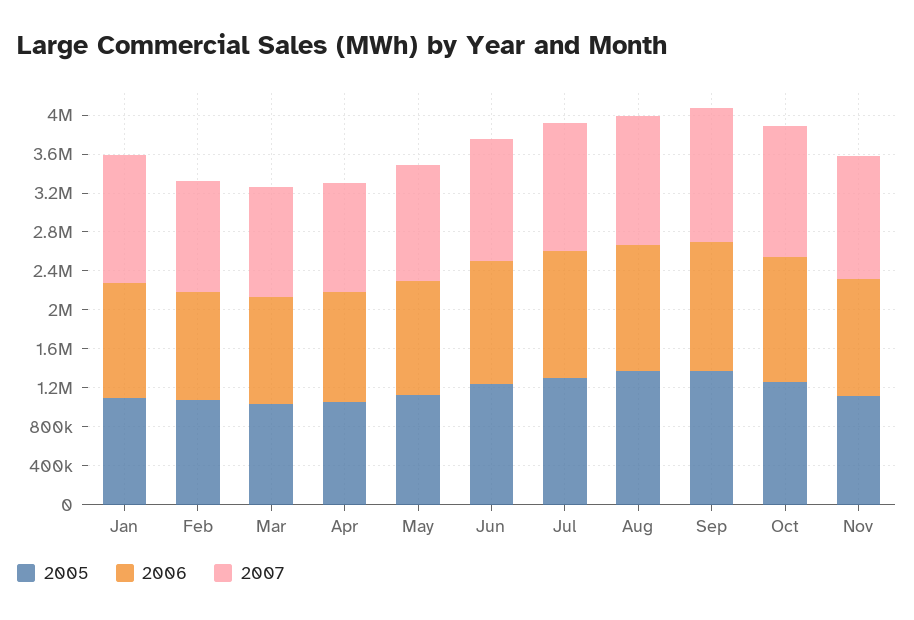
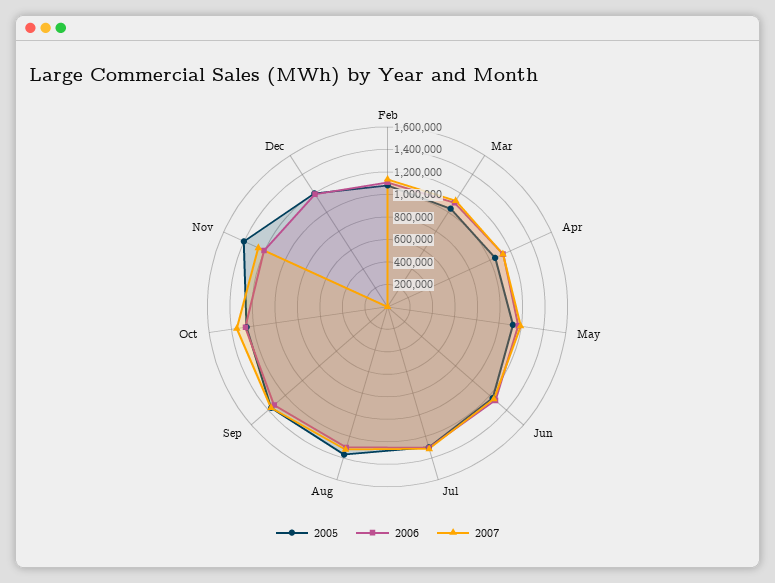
2005, Jan: 1100000 -> none
2006, Jan: 1200000 -> none
2007, Jan: 1300000 -> none
2005, Nov: 1100000 -> 1400000
2005, Dec: none -> 1200000
2006, Dec: none -> 1200000
2007, Dec: none -> 0

